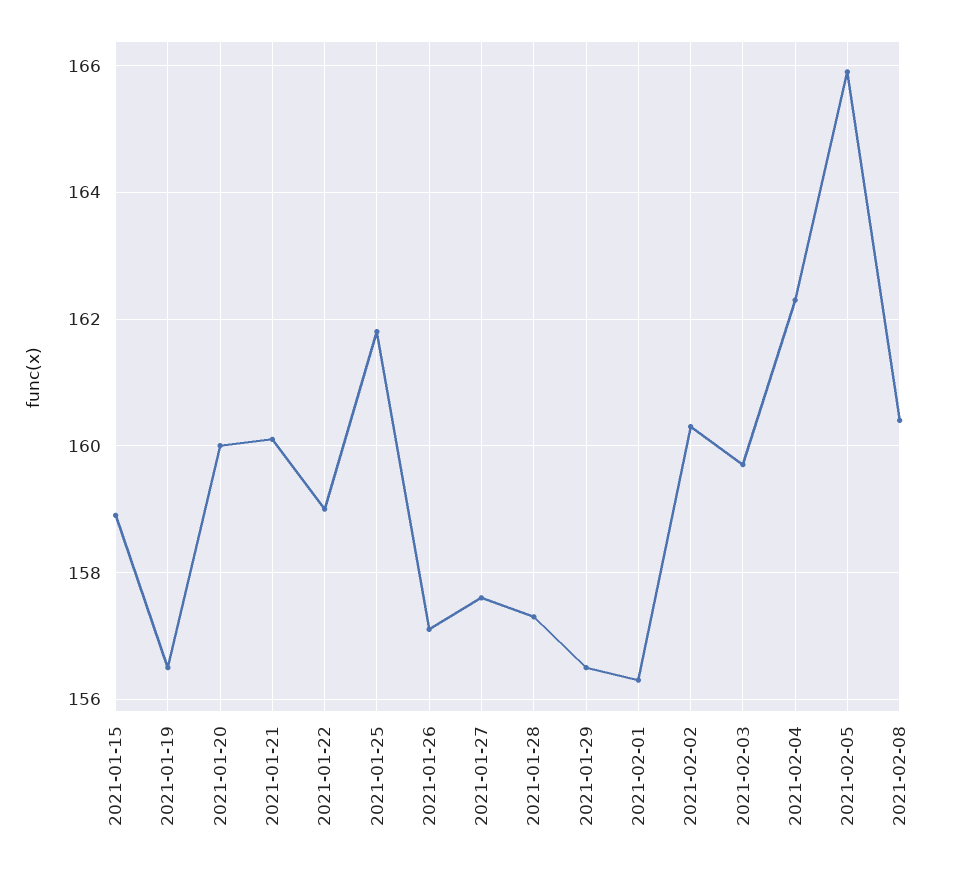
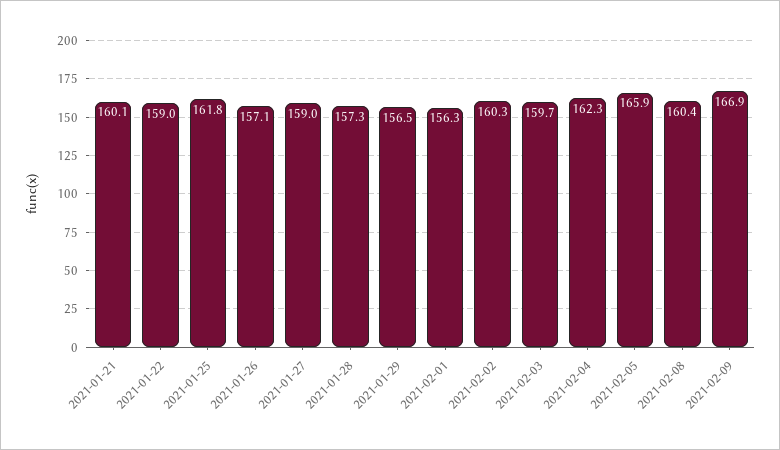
2021-01-15: 159 -> none
2021-01-19: 156.5 -> none
2021-01-20: 160 -> none
2021-01-27: 157.5 -> 159
2021-02-09: none -> 166.9

